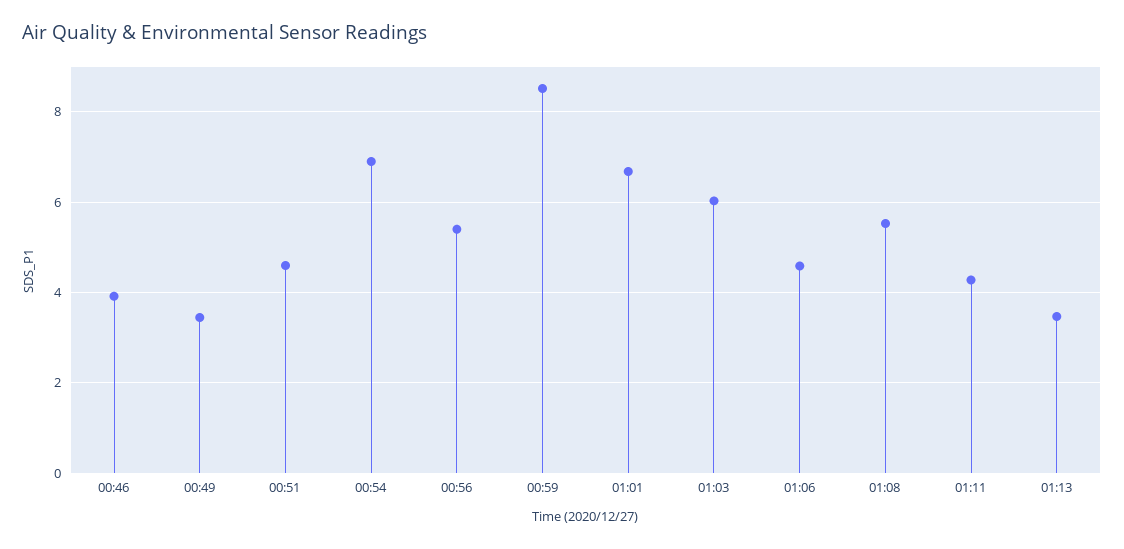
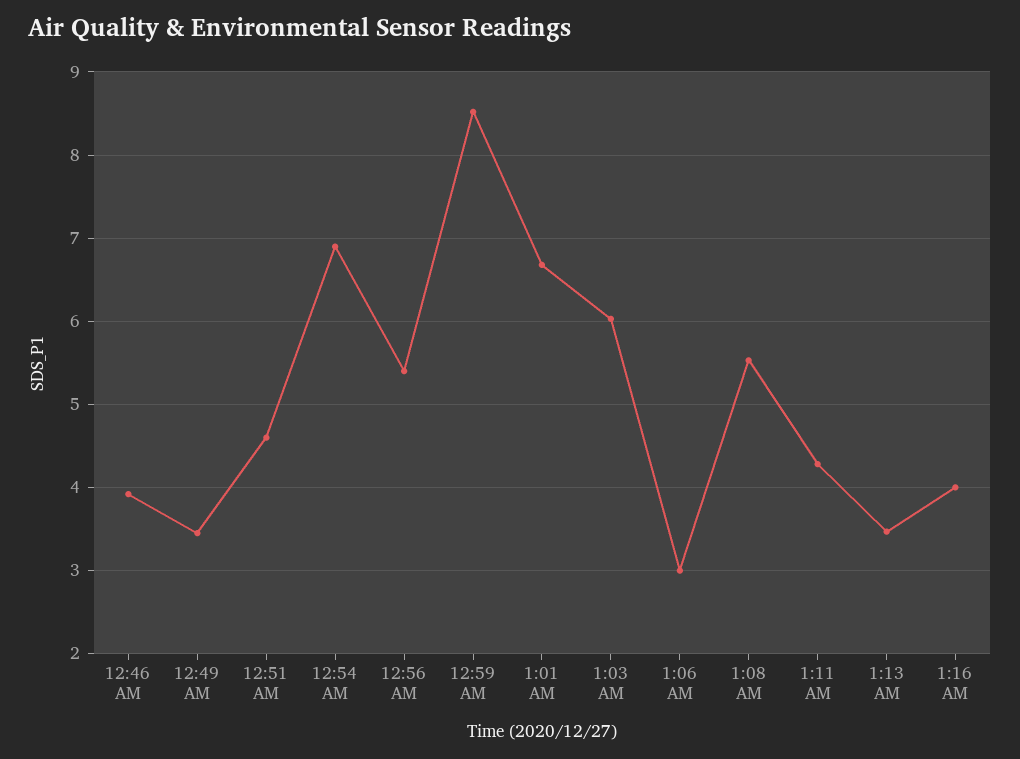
01:06: 4.6 -> 3
1:16 AM: none -> 4

